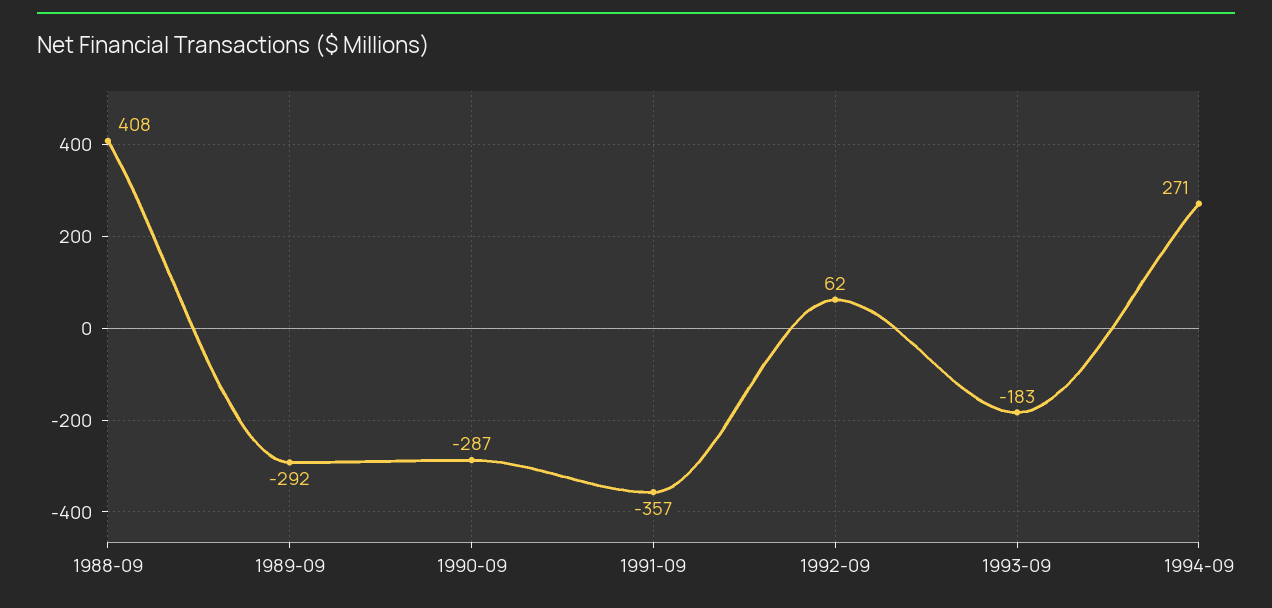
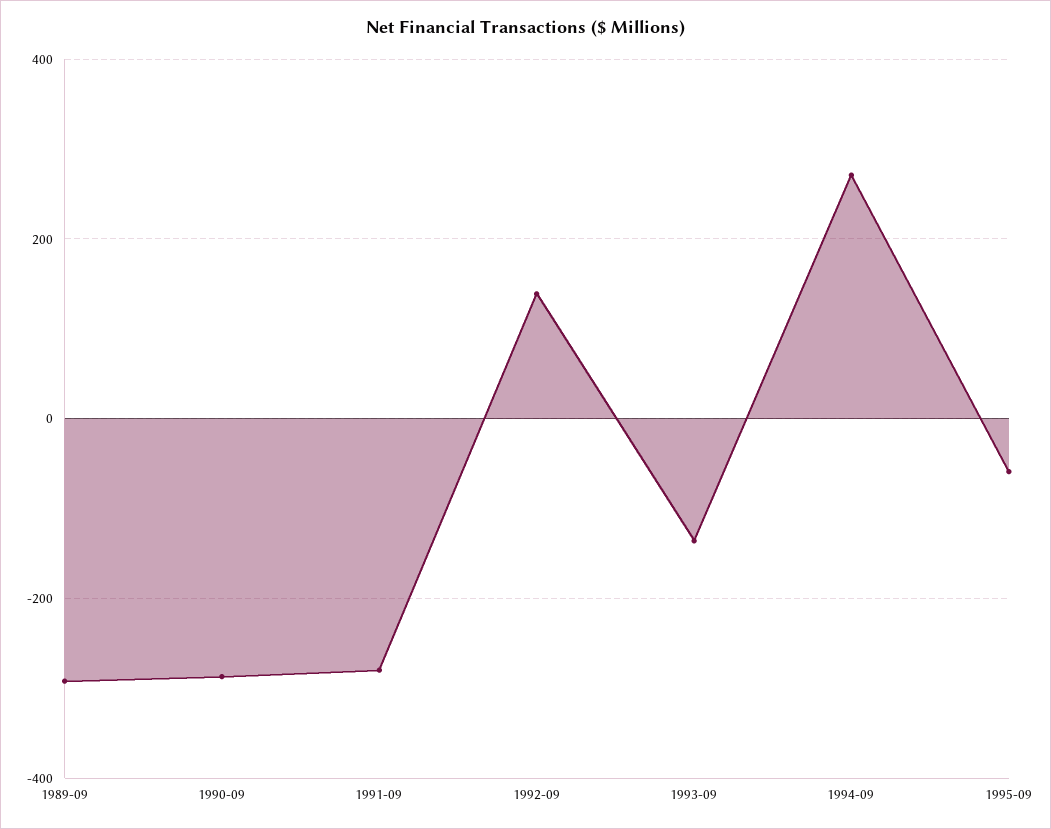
1988-09: 408 -> none
1991-09: -357 -> -280
1992-09: 62 -> 140
1993-09: -183 -> -140
1995-09: none -> -60

